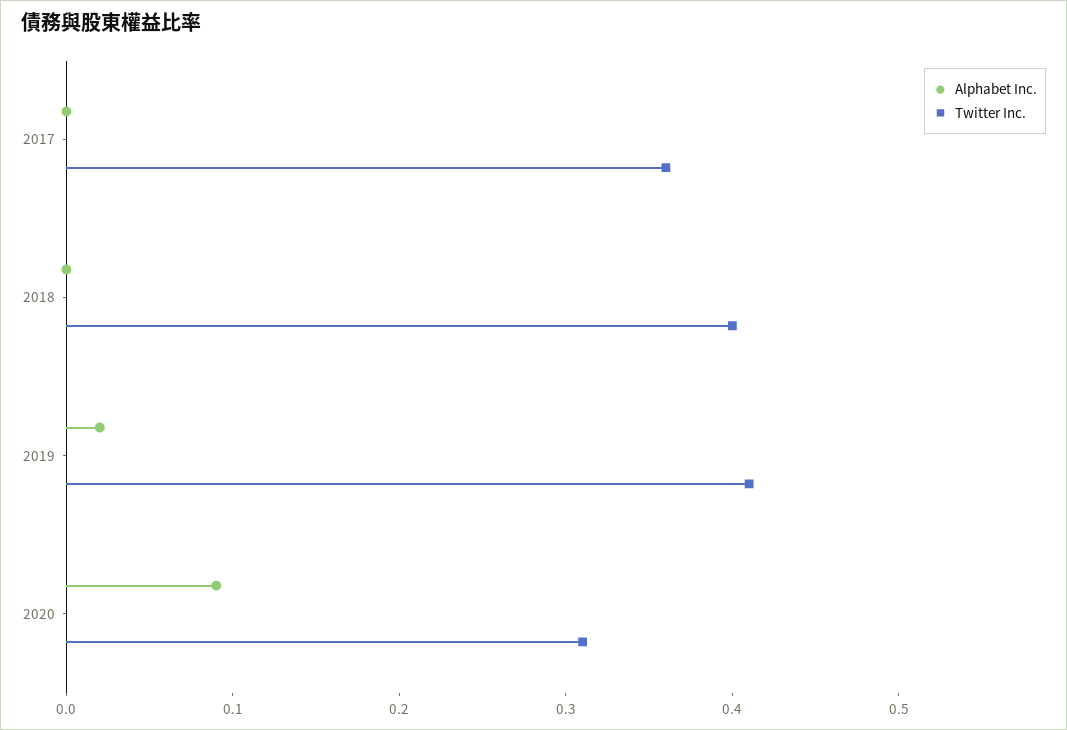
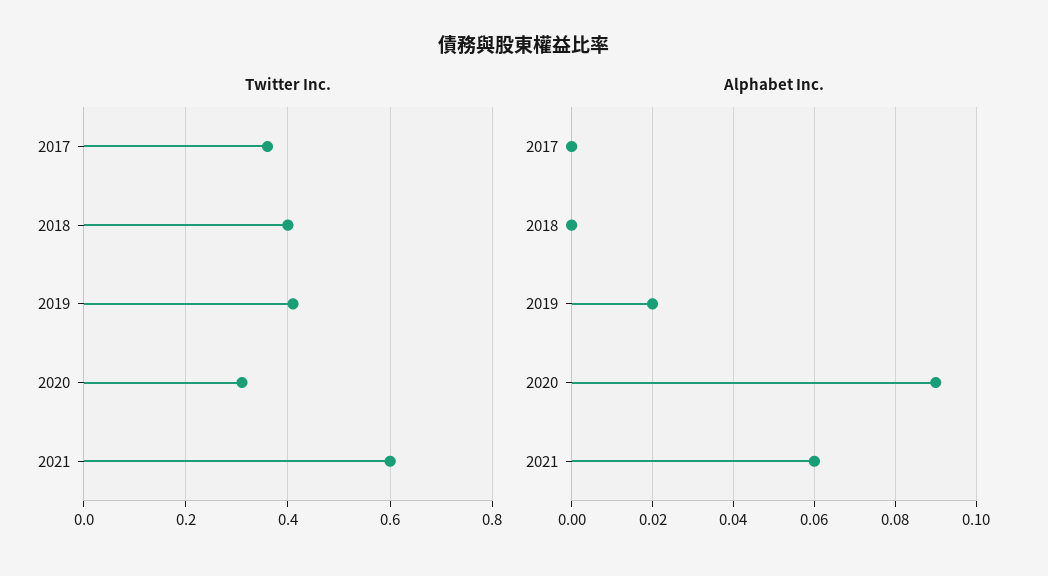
Twitter Inc., 2021: none -> 0.6
Alphabet Inc., 2021: none -> 0.06

